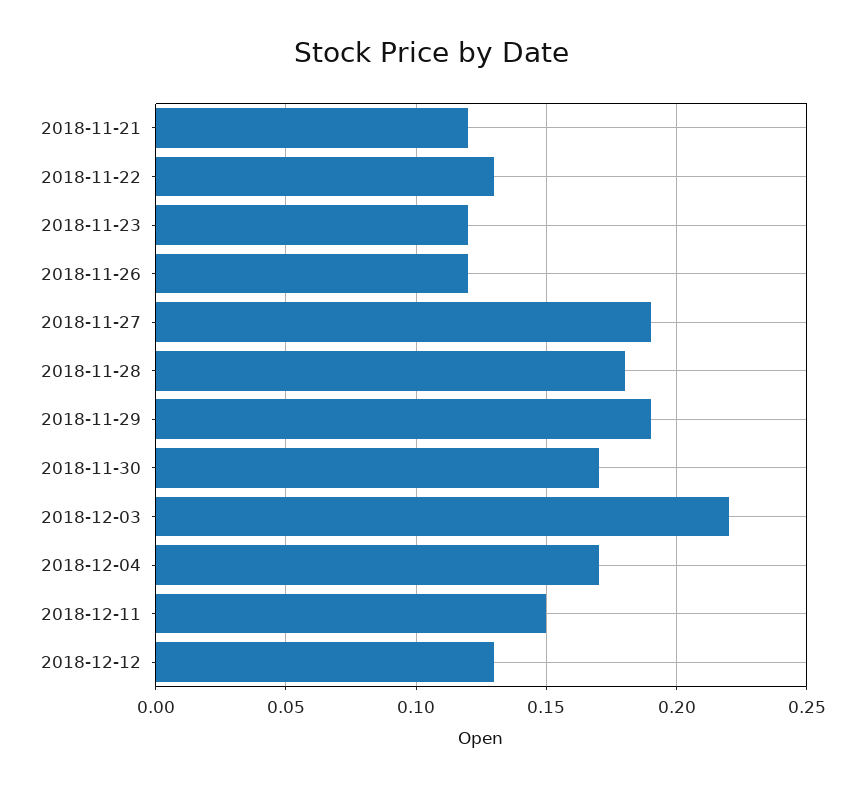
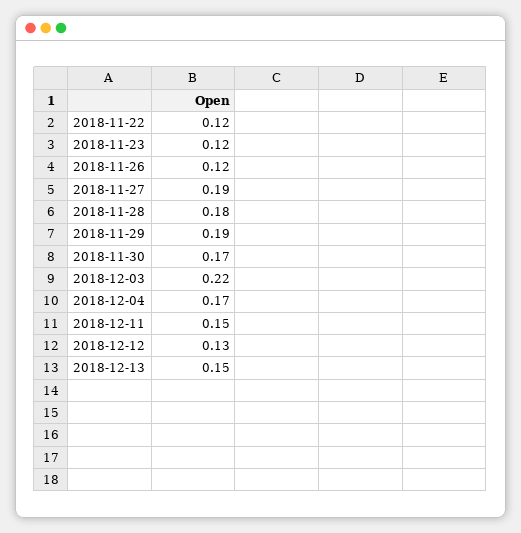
2018-11-21: 0.12 -> none
2018-11-22: 0.13 -> 0.12
2018-12-13: none -> 0.15

